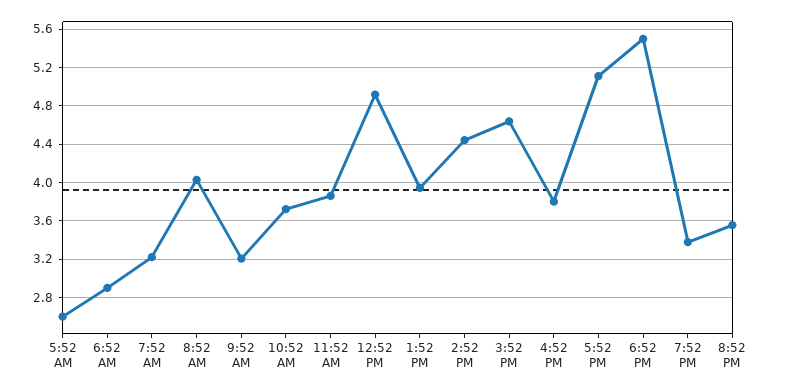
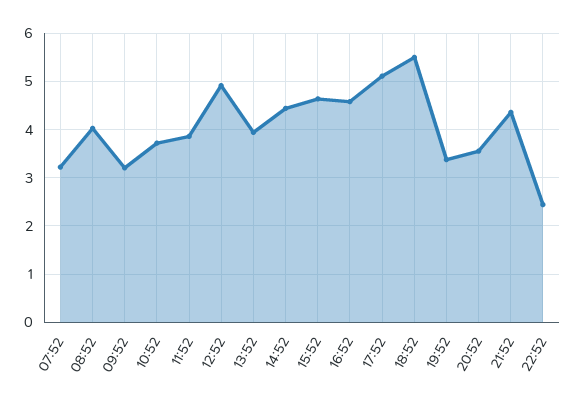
5:52 AM: 2.6 -> none
6:52 AM: 2.9 -> none
4:52 PM: 3.8 -> 4.6
21:52: none -> 4.4
22:52: none -> 2.4

